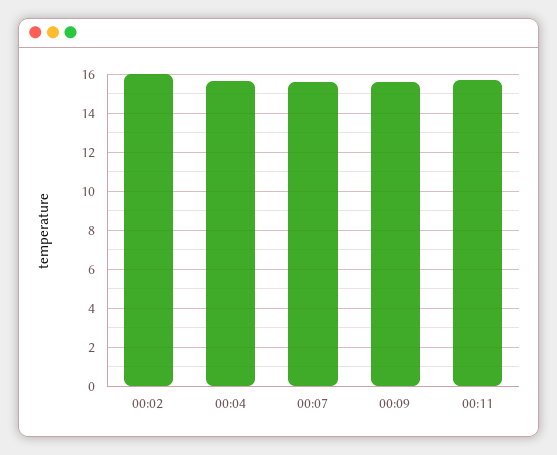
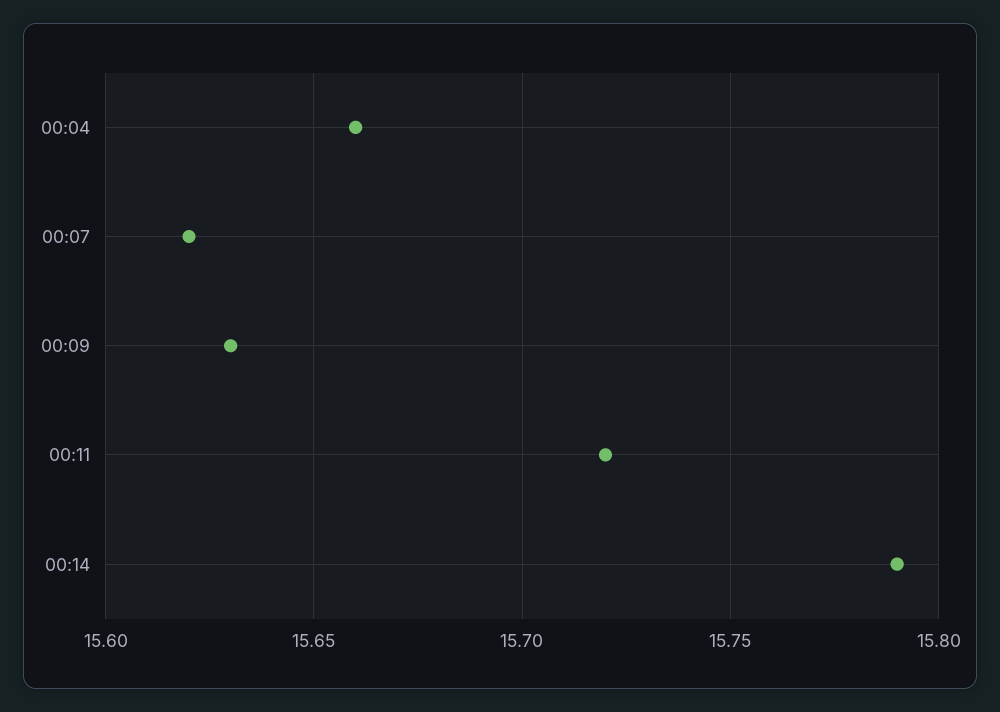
00:02: 16 -> none
00:14: none -> 15.79

